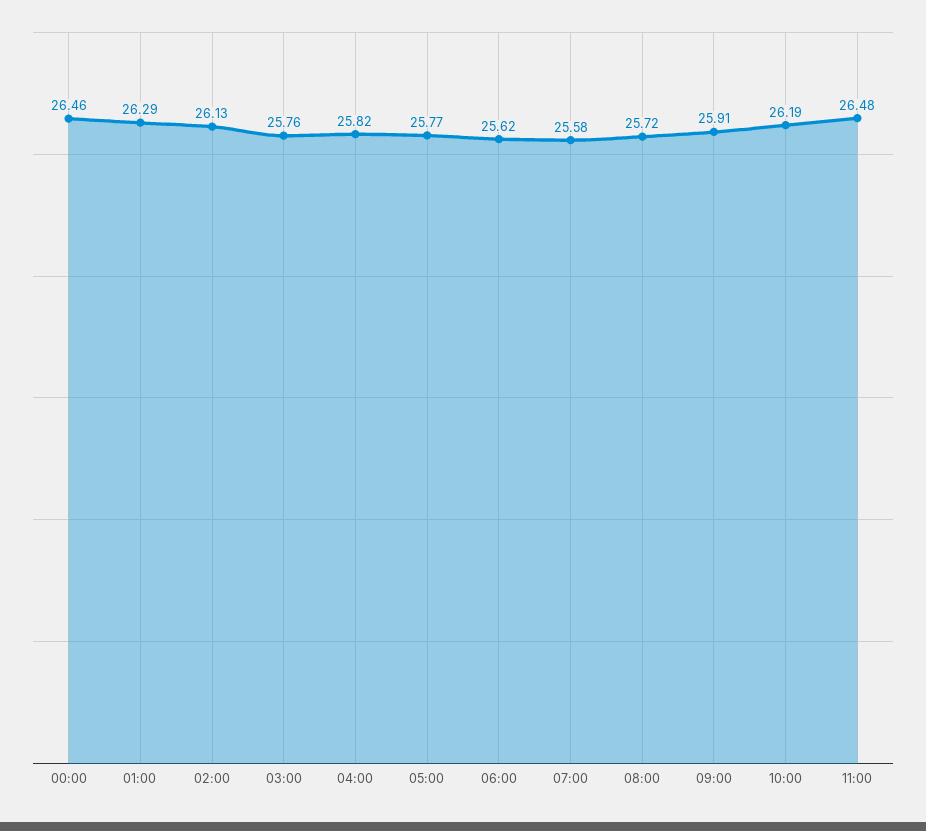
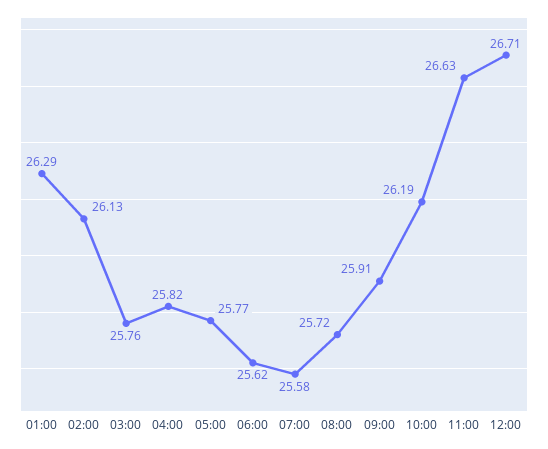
00:00: 26.46 -> none
11:00: 26.48 -> 26.63
12:00: none -> 26.71

